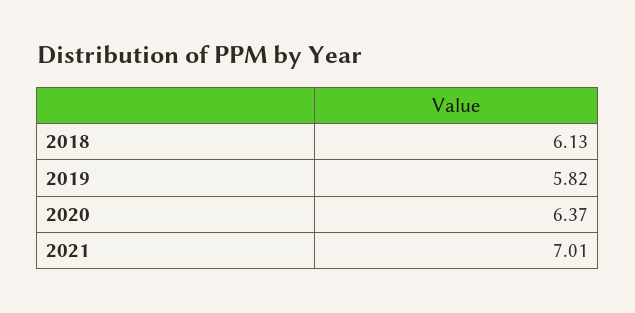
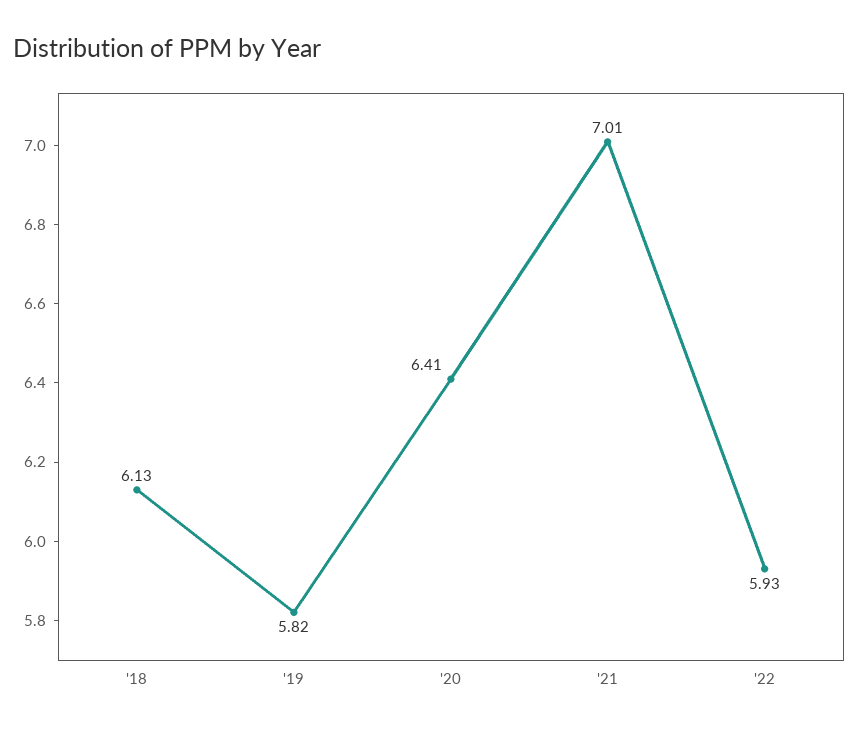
2020: 6.37 -> 6.41
'22: none -> 5.93

